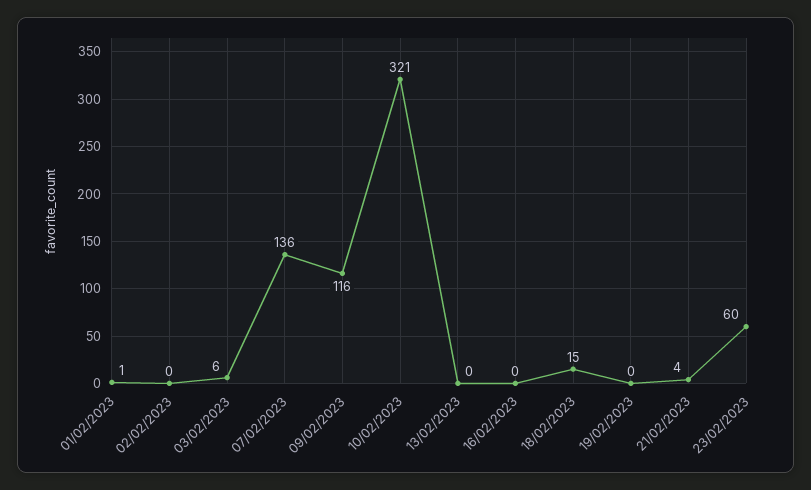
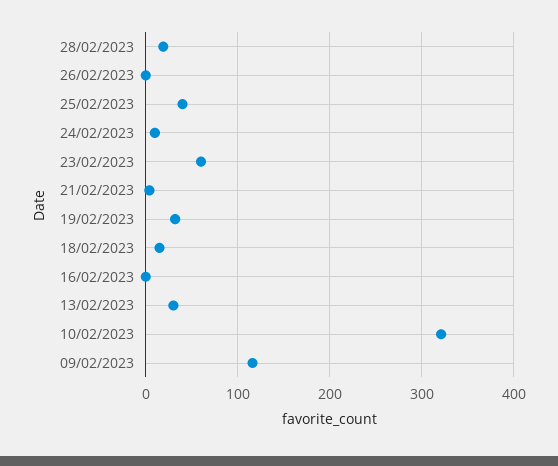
01/02/2023: 1 -> none
02/02/2023: 0 -> none
03/02/2023: 6 -> none
07/02/2023: 136 -> none
13/02/2023: 0 -> 30
19/02/2023: 0 -> 30
28/02/2023: none -> 20
26/02/2023: none -> 0
25/02/2023: none -> 40
24/02/2023: none -> 10

